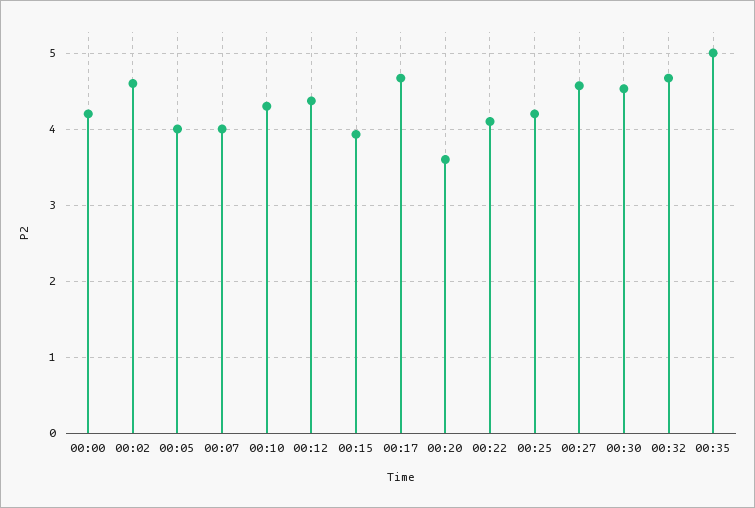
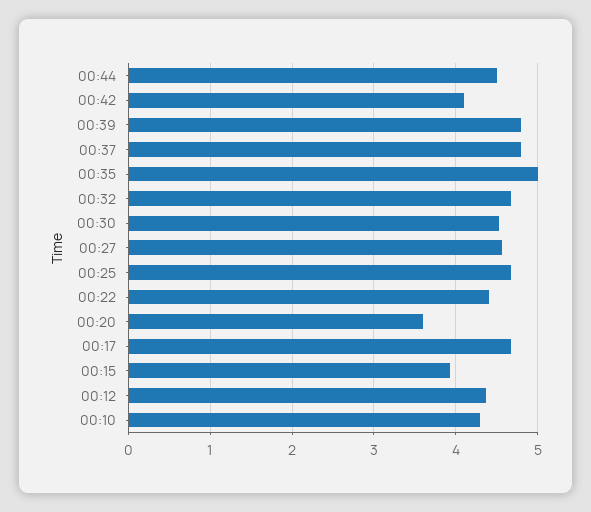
00:00: 4.2 -> none
00:02: 4.6 -> none
00:05: 4 -> none
00:07: 4 -> none
00:22: 4.1 -> 4.4
00:25: 4.2 -> 4.7
00:44: none -> 4.5
00:42: none -> 4.1
00:39: none -> 4.8
00:37: none -> 4.8

